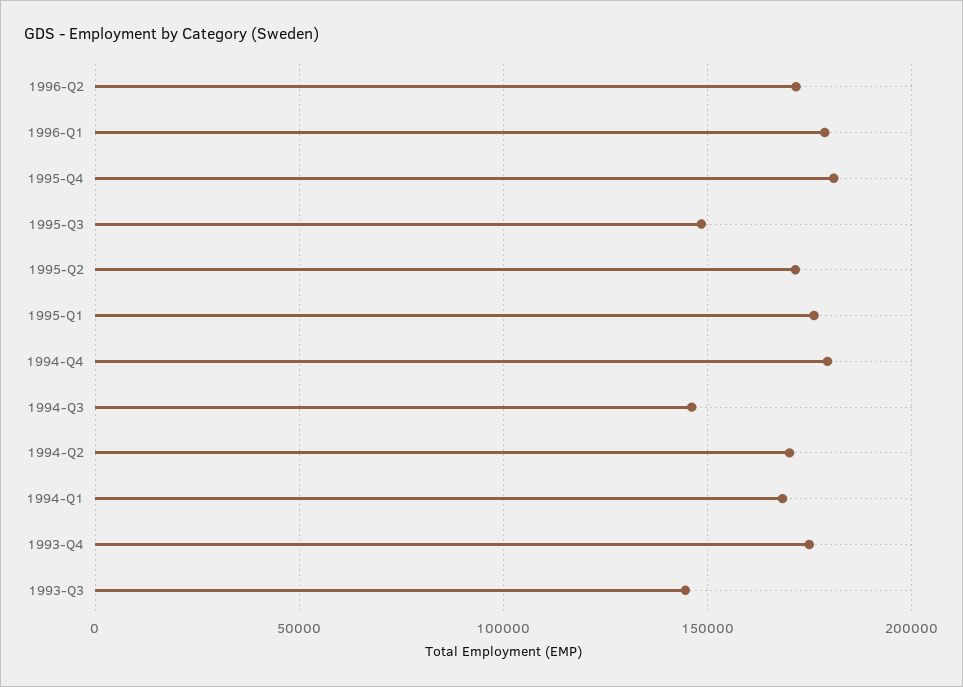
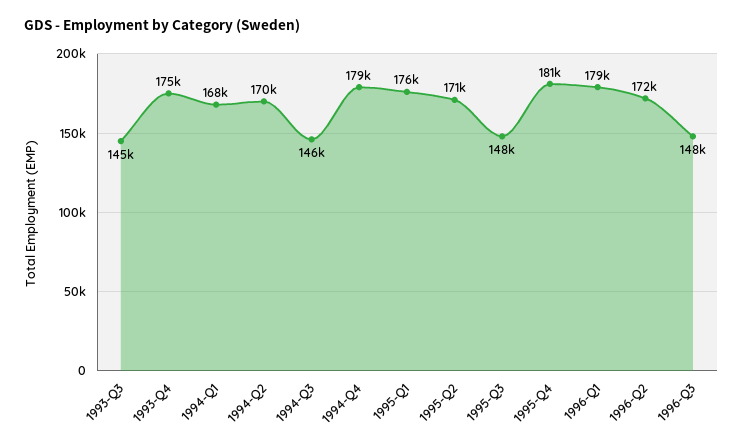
1996-Q3: none -> 148000

